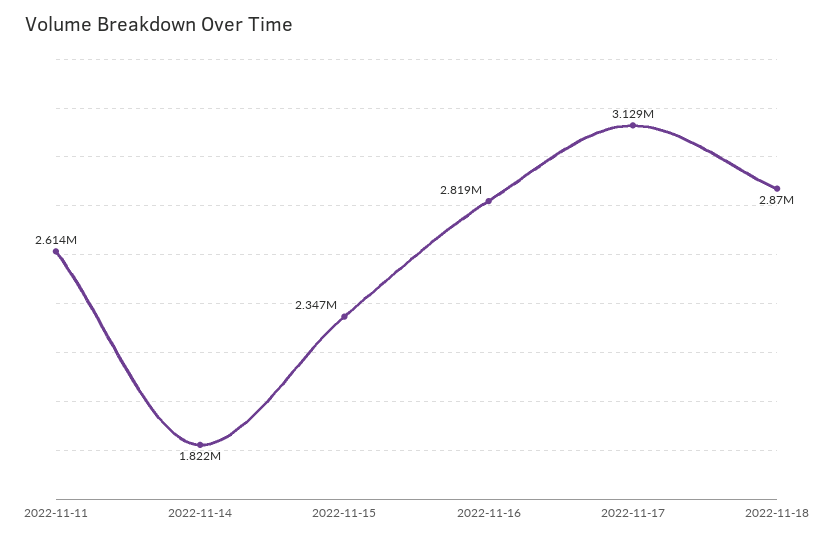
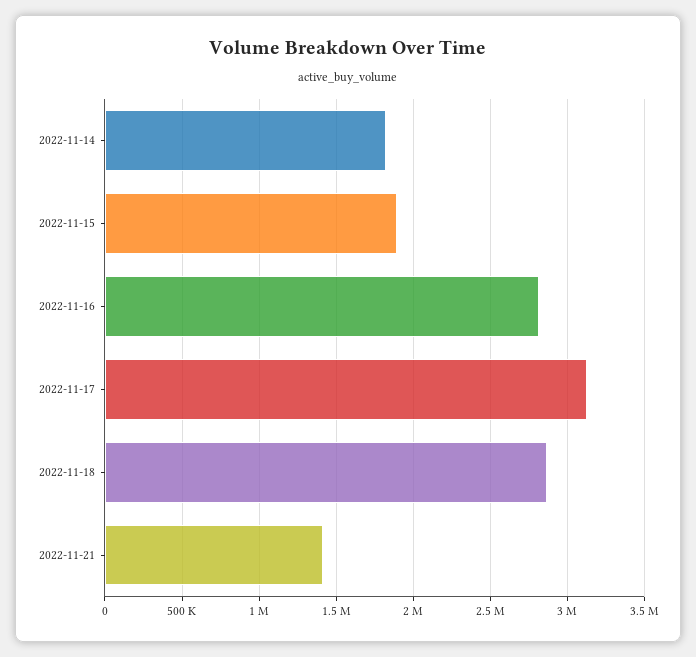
2022-11-11: 2614000 -> none
2022-11-15: 2347000 -> 1900000
2022-11-21: none -> 1400000

